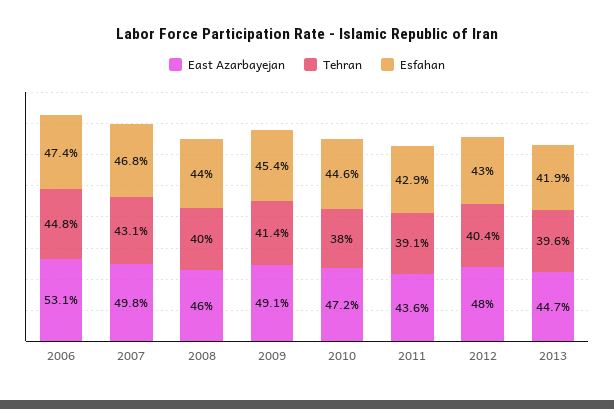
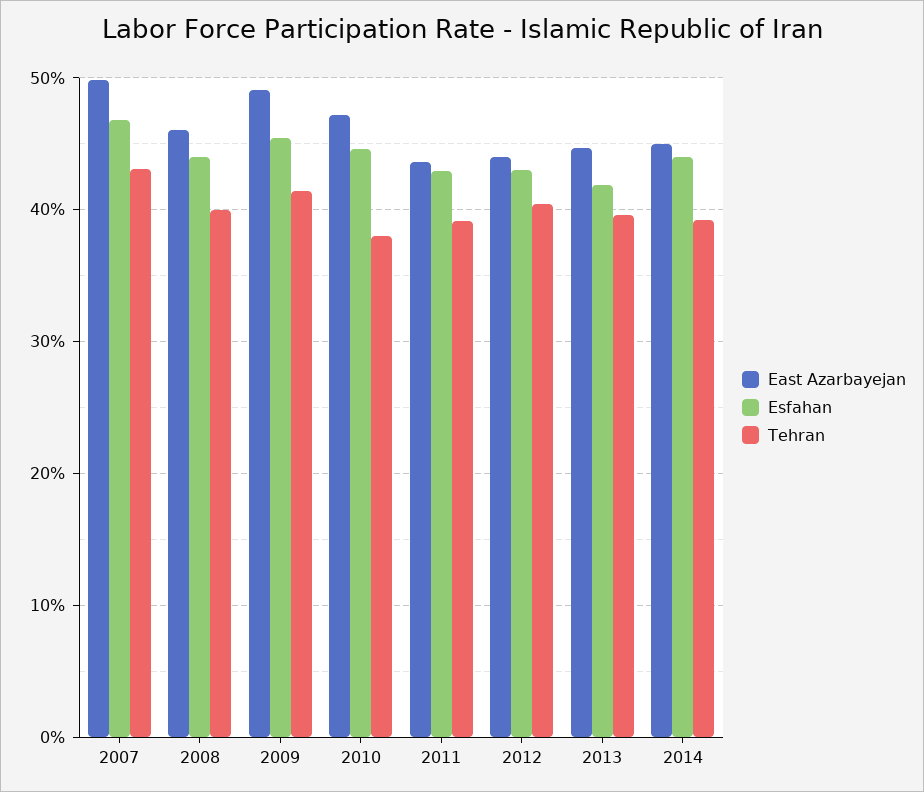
East Azarbayejan, 2006: 53.1 -> none
Tehran, 2006: 44.8 -> none
Esfahan, 2006: 47.4 -> none
East Azarbayejan, 2012: 48 -> 44
East Azarbayejan, 2014: none -> 45
Esfahan, 2014: none -> 44
Tehran, 2014: none -> 39

